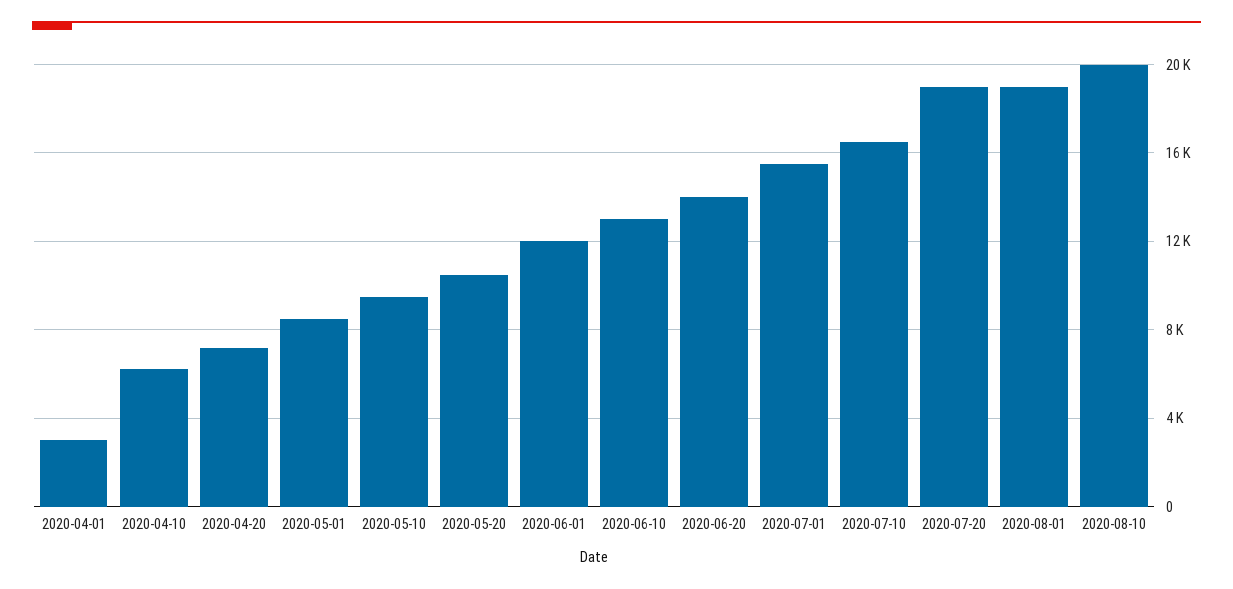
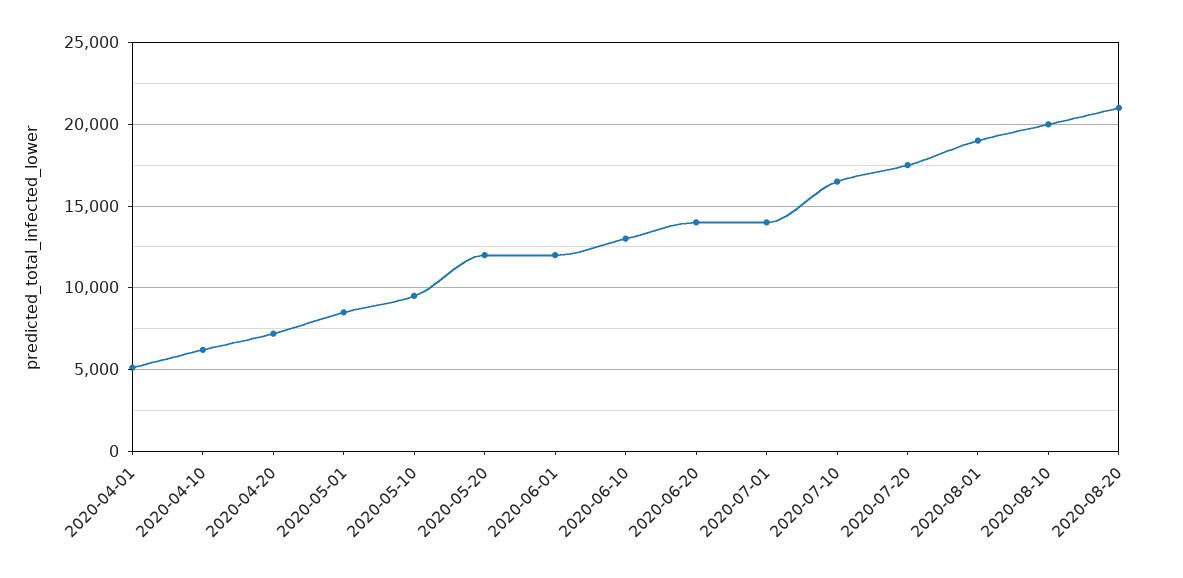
2020-04-01: 3000 -> 5000
2020-05-20: 10500 -> 12000
2020-07-01: 15500 -> 14000
2020-07-20: 19000 -> 17500
2020-08-20: none -> 21000

